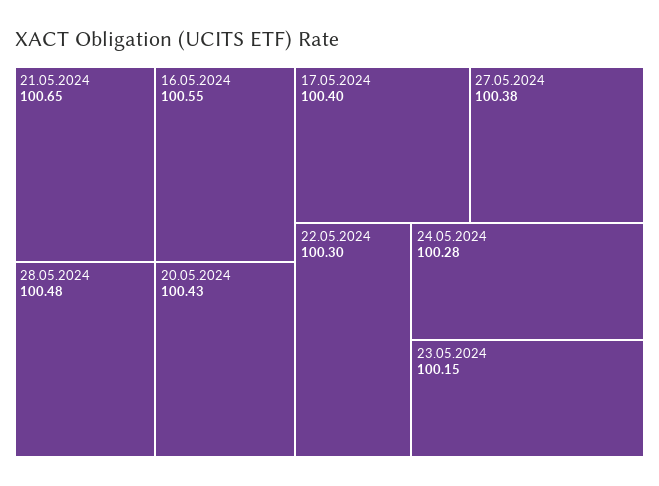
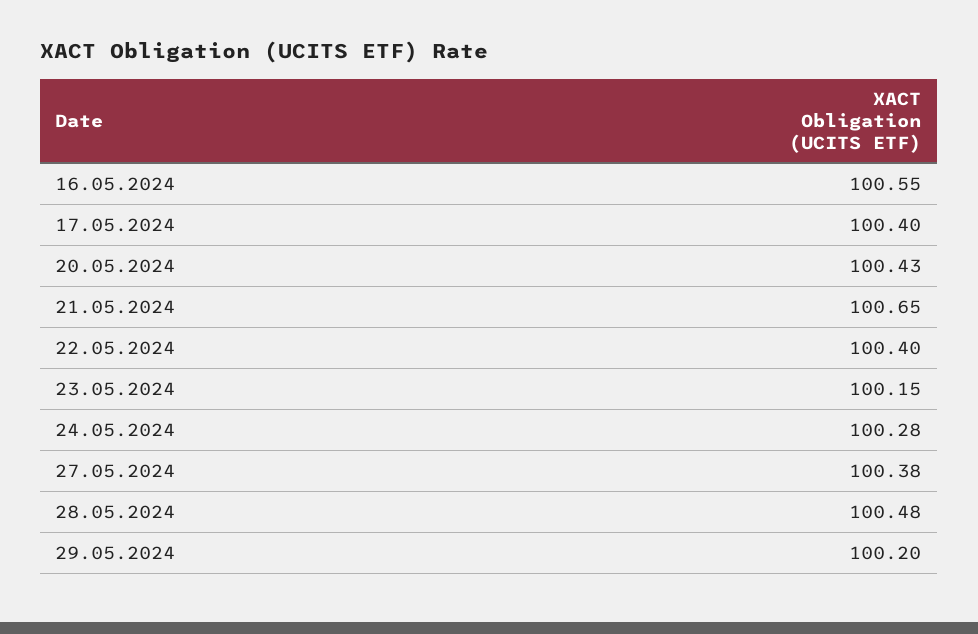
22.05.2024: 100.3 -> 100.4
29.05.2024: none -> 100.2

